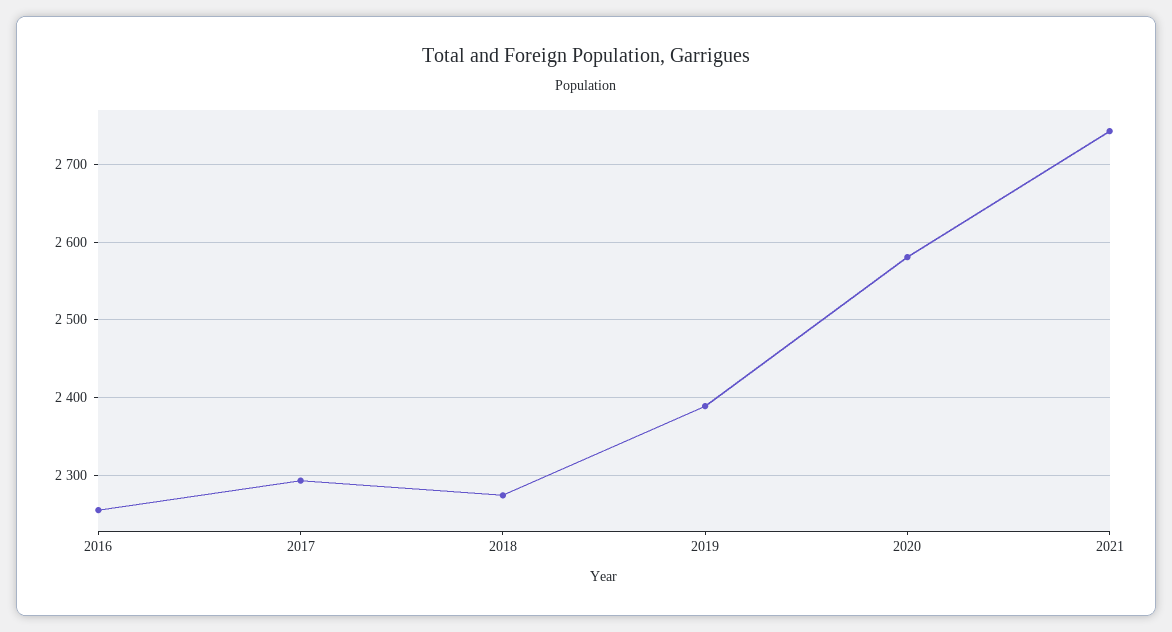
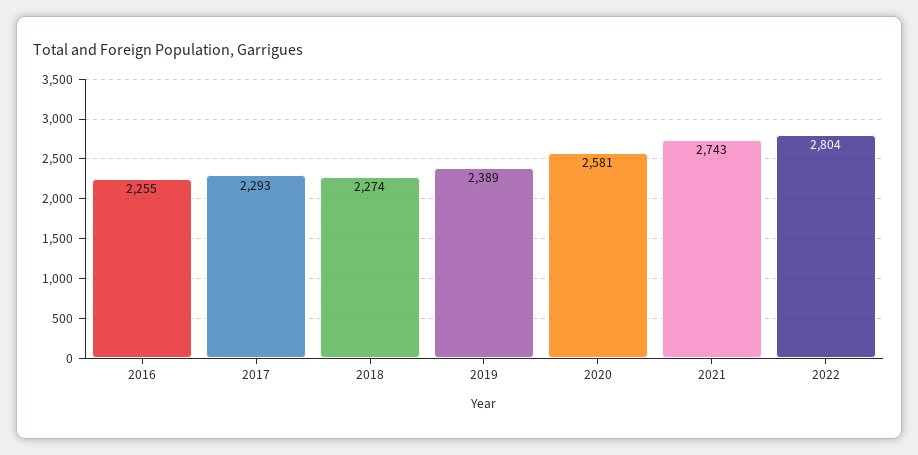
2022: none -> 2804

